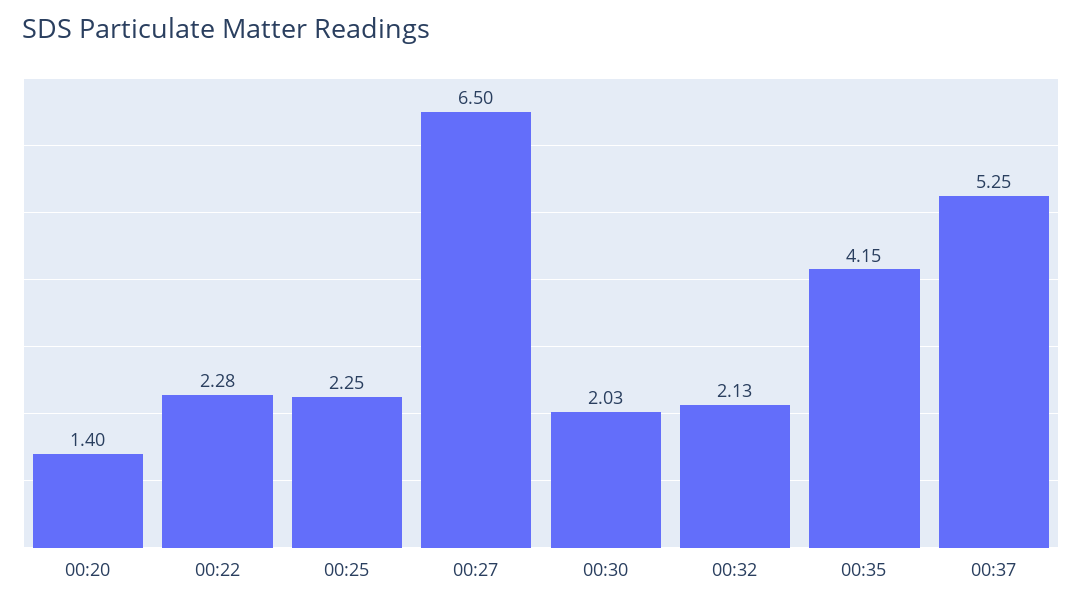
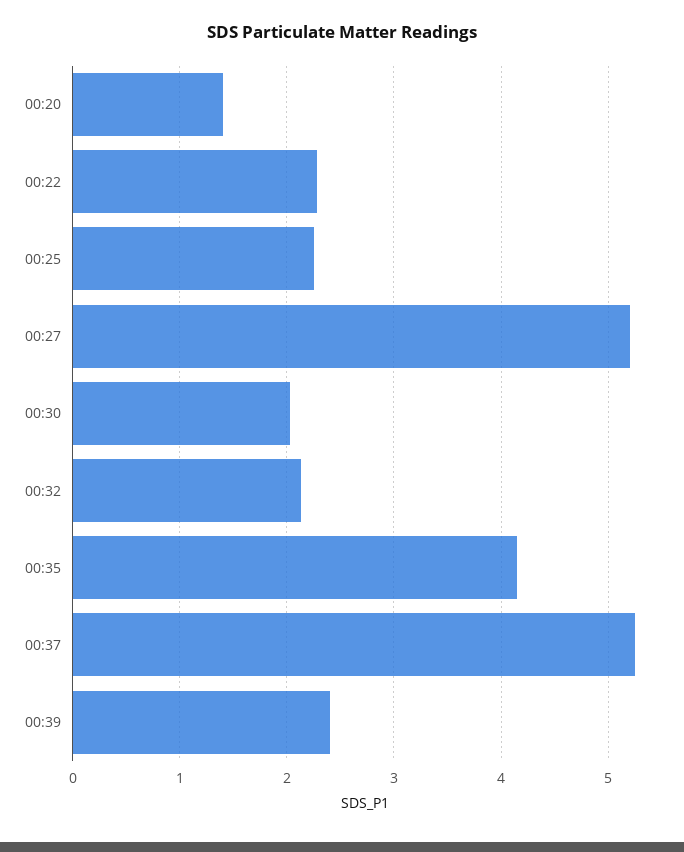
00:27: 6.5 -> 5.2
00:39: none -> 2.4

